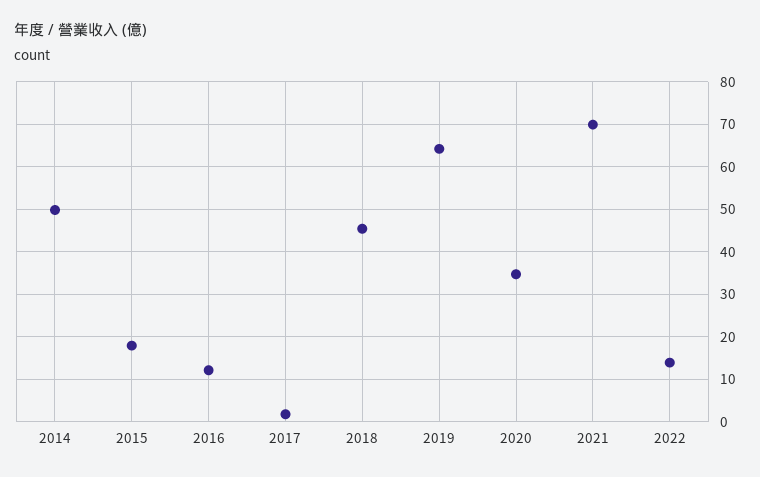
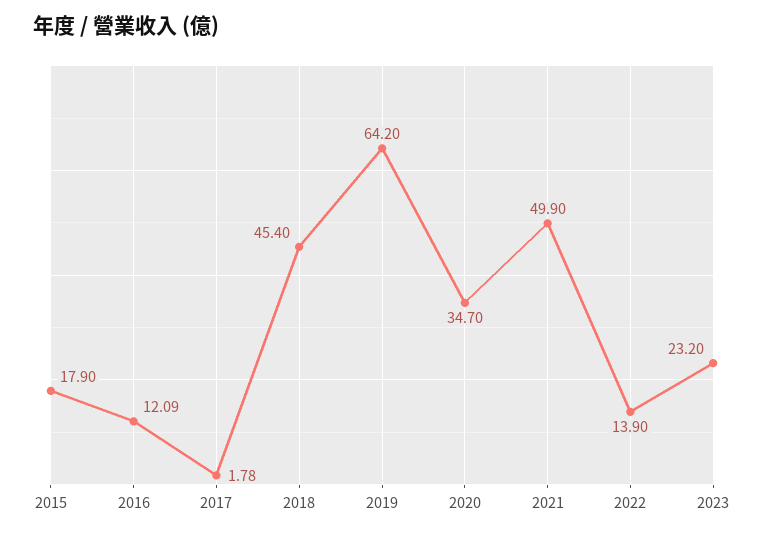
2014: 50 -> none
2021: 70 -> 49.9
2023: none -> 23.2

